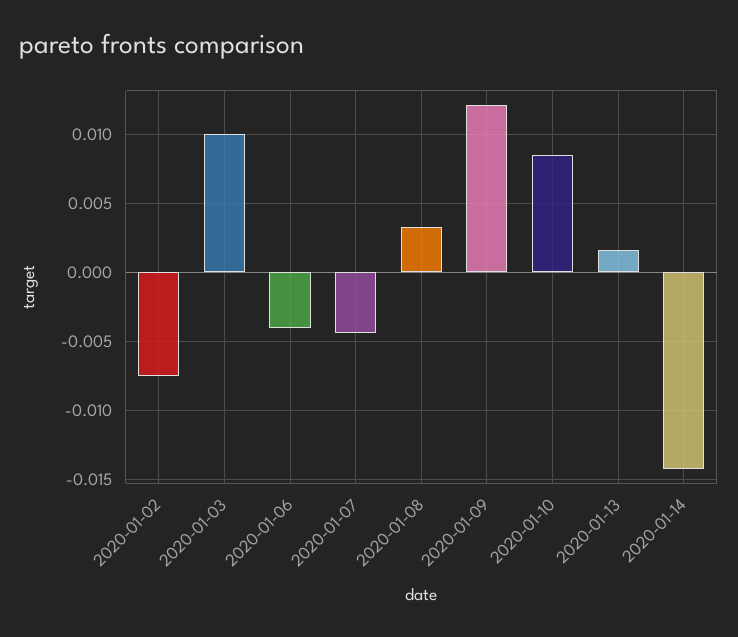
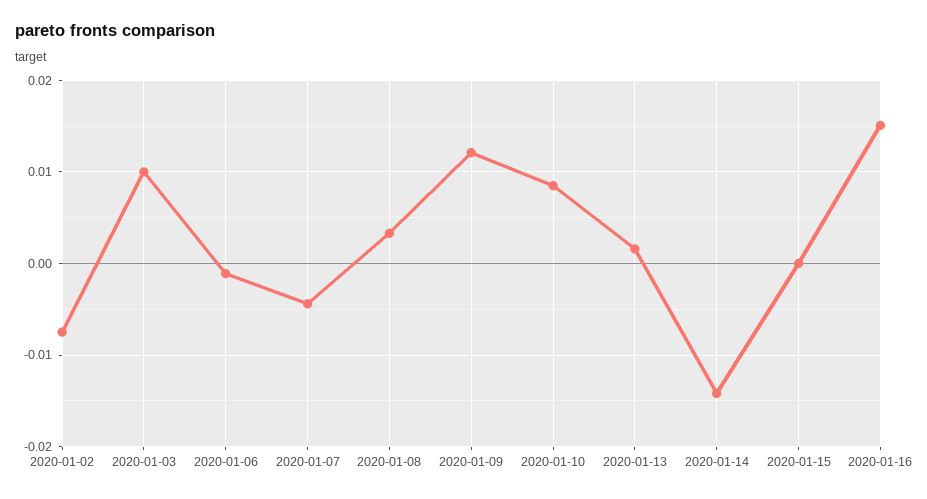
2020-01-06: -0.004 -> -0.001
2020-01-15: none -> 0
2020-01-16: none -> 0.015

